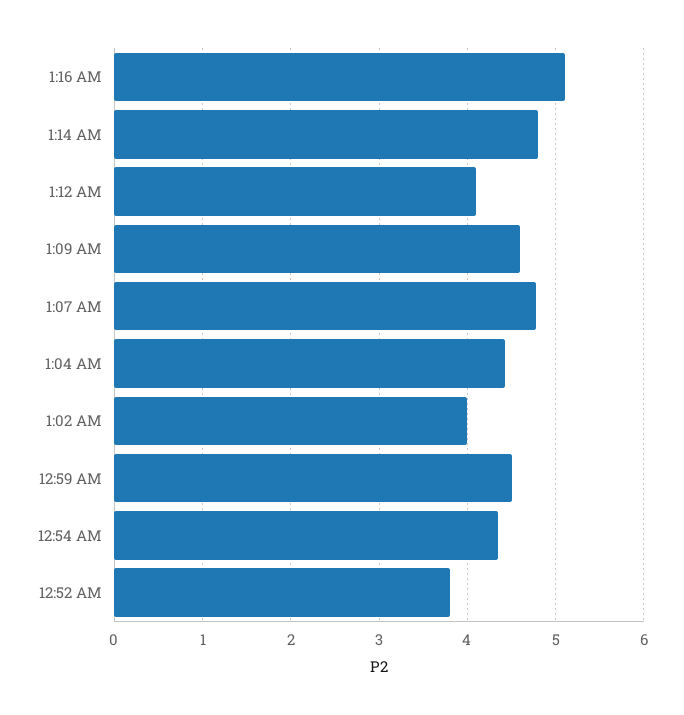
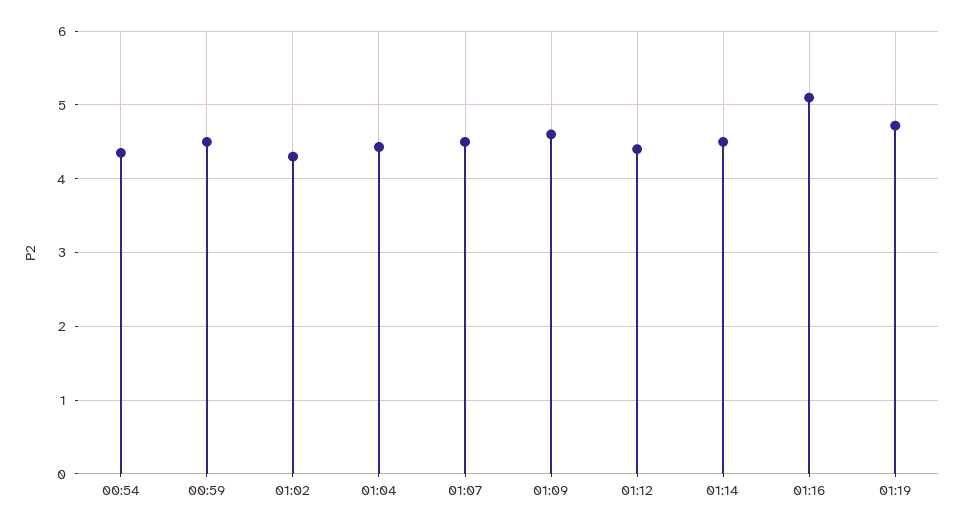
1:14 AM: 4.8 -> 4.5
1:12 AM: 4.1 -> 4.4
1:07 AM: 4.8 -> 4.5
1:02 AM: 4 -> 4.3
12:52 AM: 3.8 -> none
01:19: none -> 4.7

